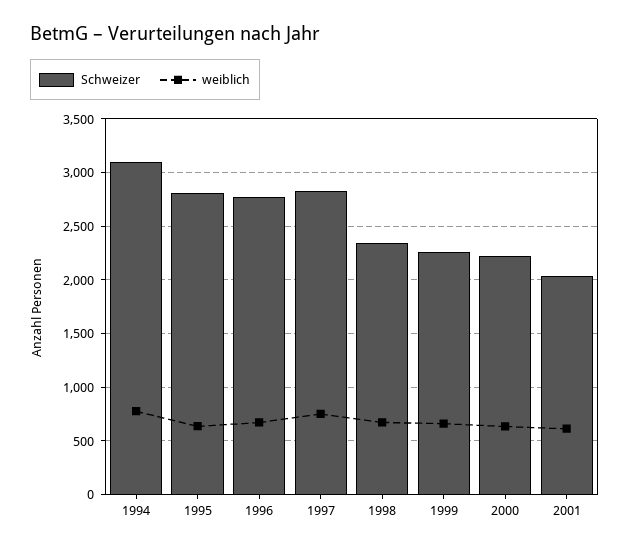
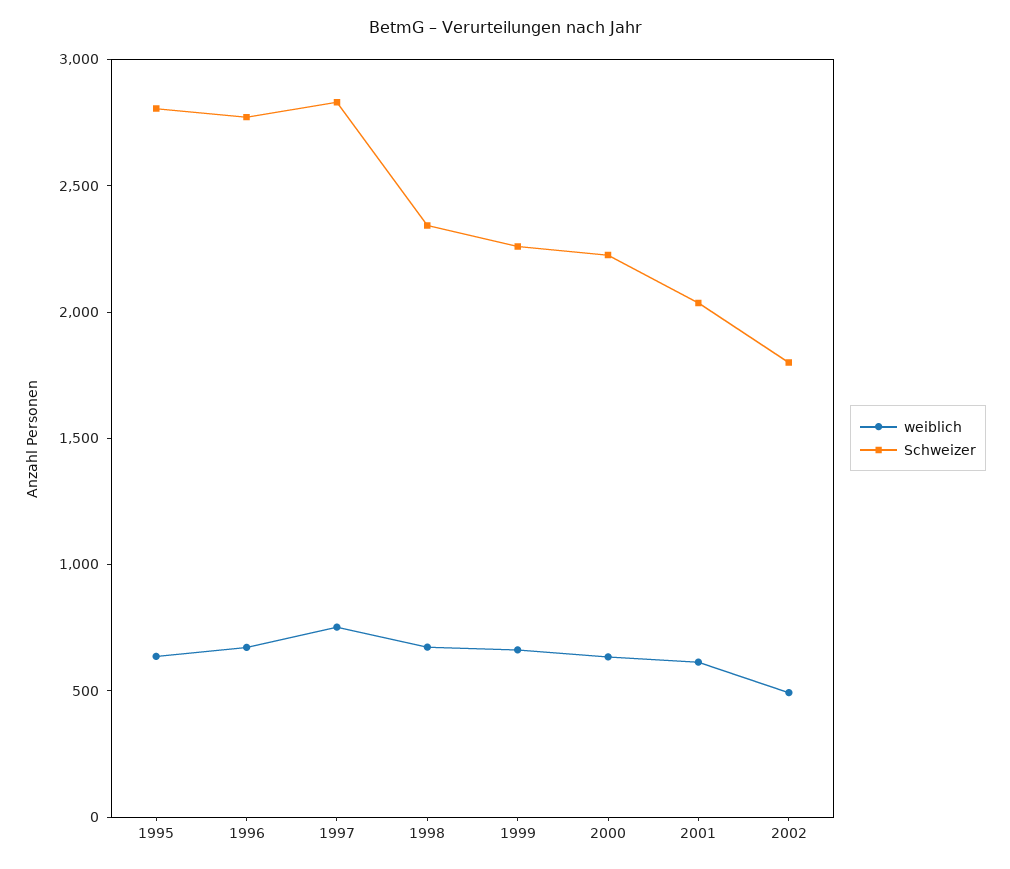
Schweizer, 1994: 3100 -> none
weiblich, 1994: 800 -> none
weiblich, 2002: none -> 500
Schweizer, 2002: none -> 1800

